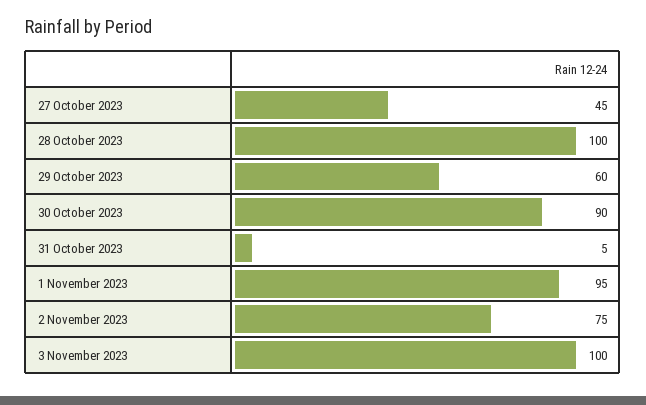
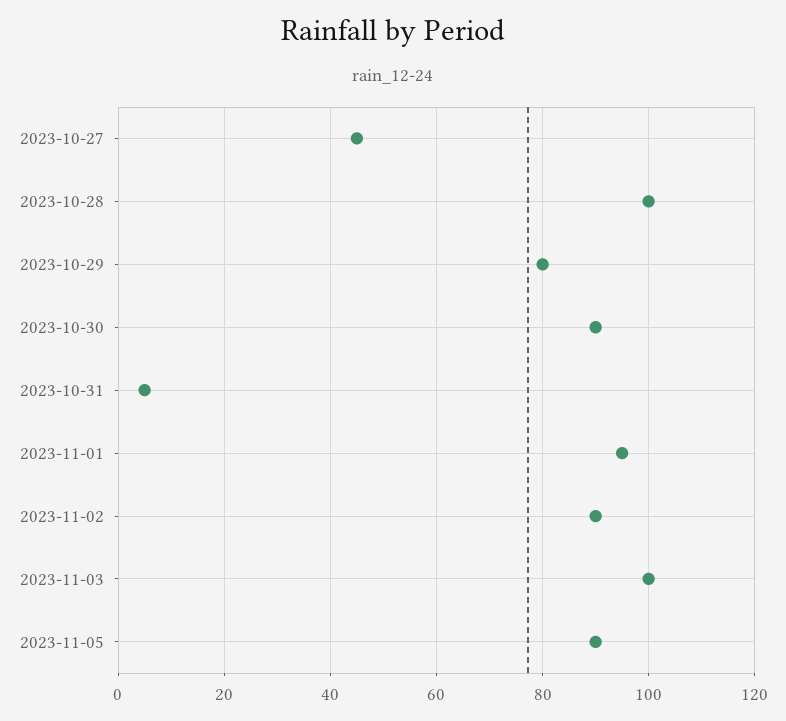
29 October 2023: 60 -> 80
2 November 2023: 75 -> 90
2023-11-05: none -> 90

